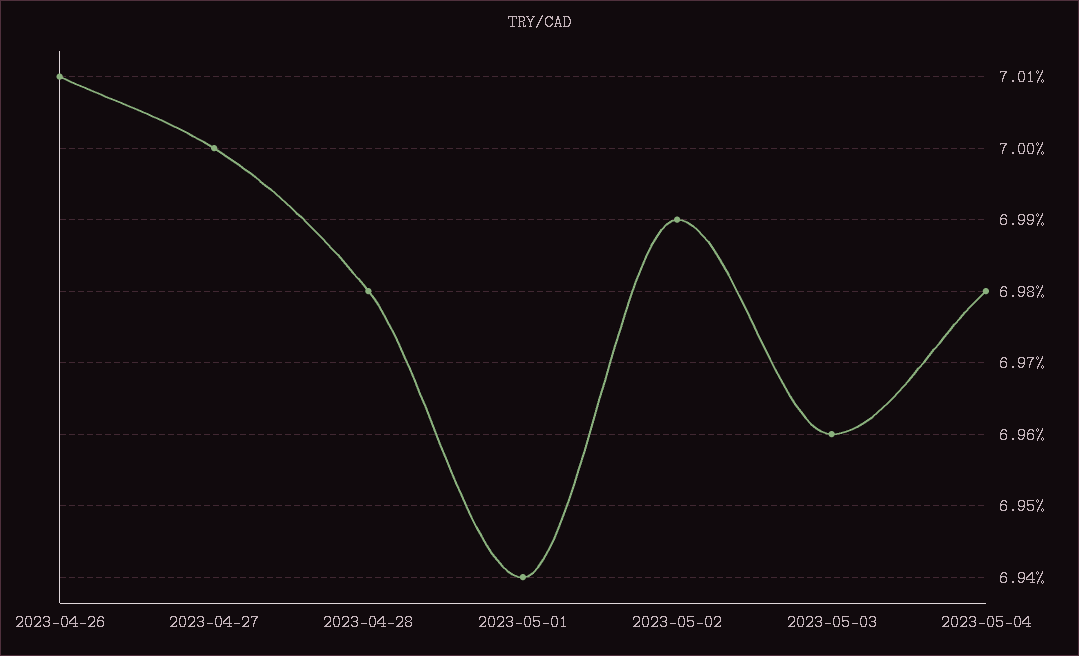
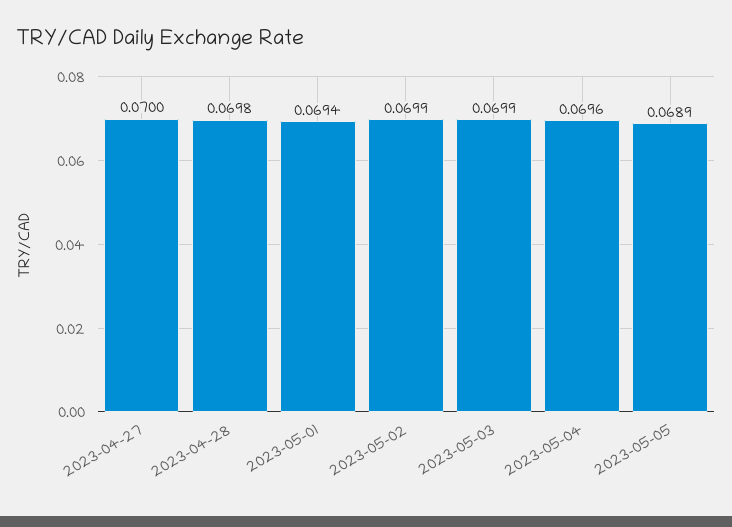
2023-04-26: 0.0701 -> none
2023-05-03: 0.0696 -> 0.0699
2023-05-04: 0.0698 -> 0.0696
2023-05-05: none -> 0.0689

